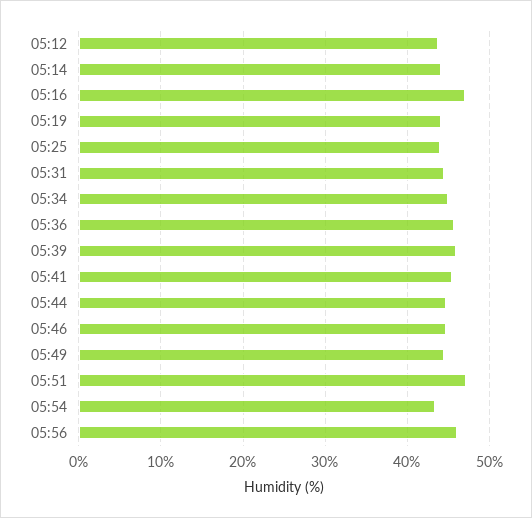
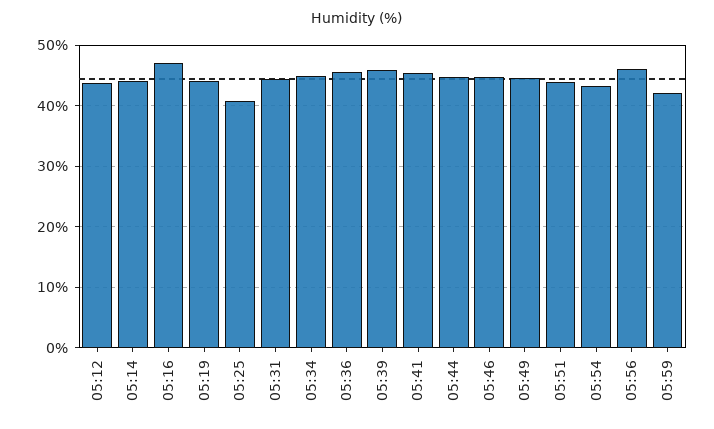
05:25: 44 -> 41
05:51: 47 -> 44
05:59: none -> 42

